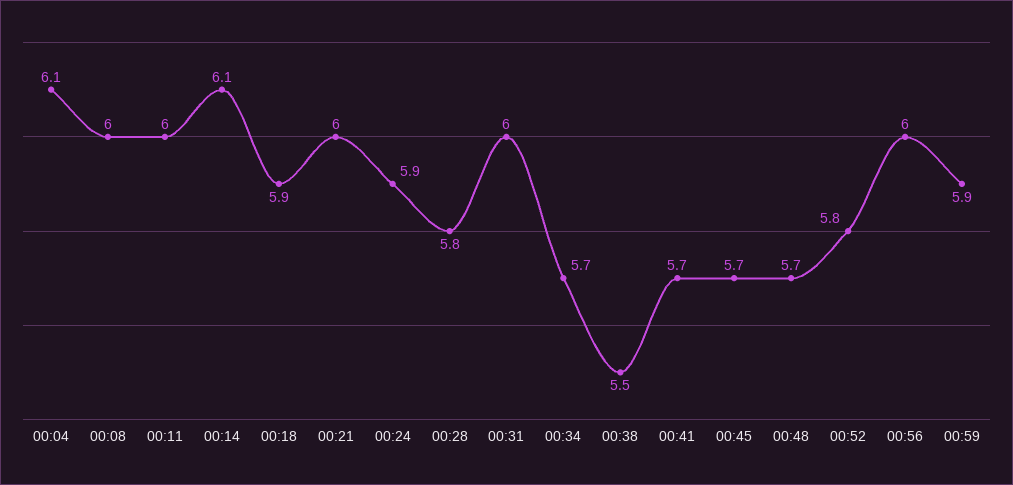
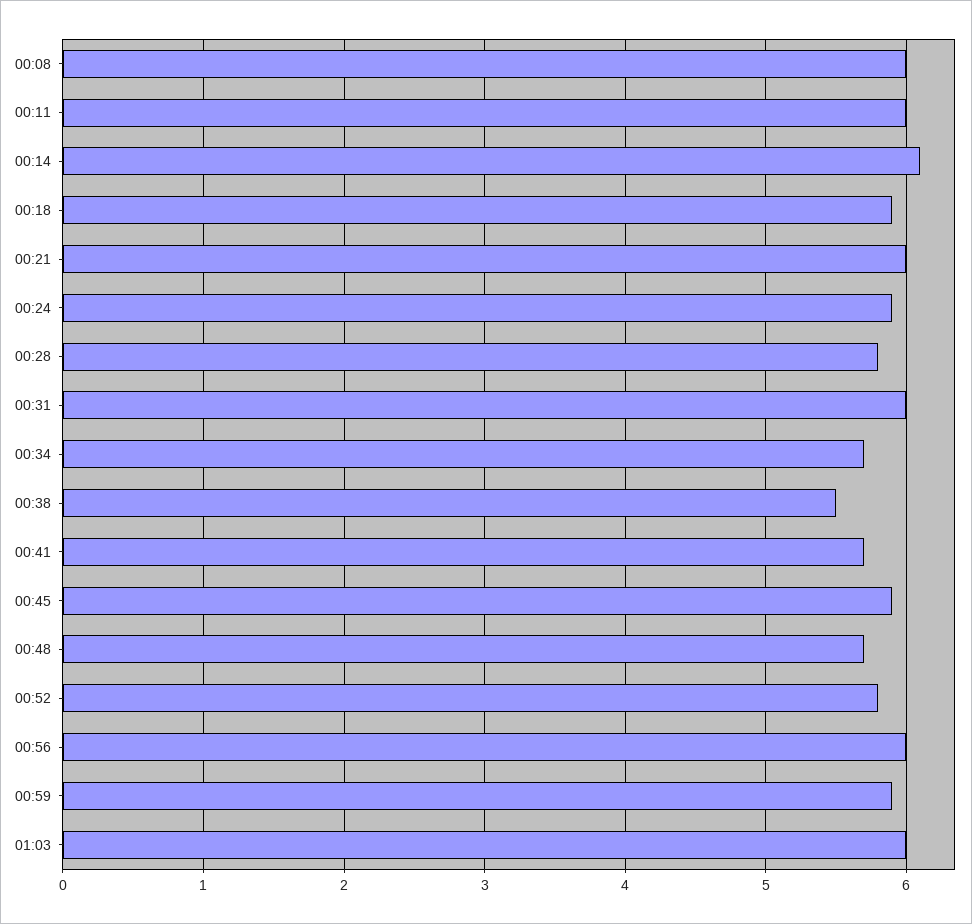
00:04: 6.1 -> none
00:45: 5.7 -> 5.9
01:03: none -> 6

